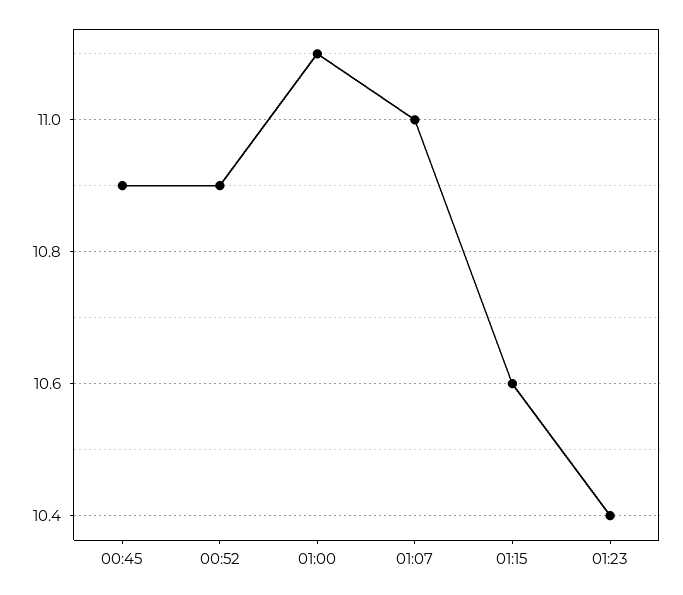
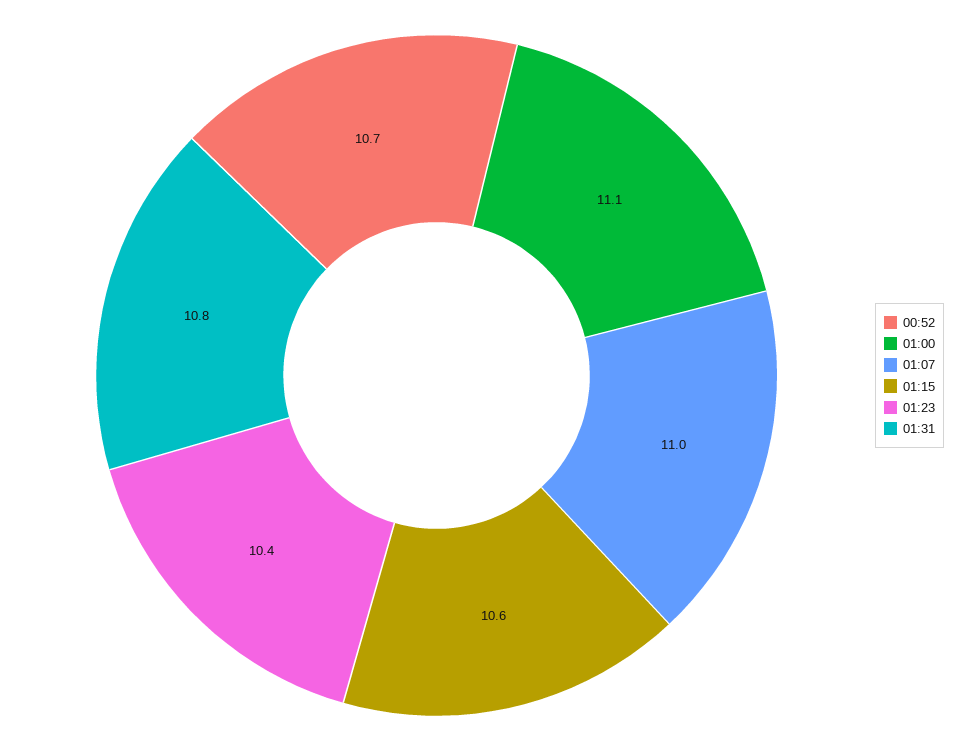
00:45: 10.9 -> none
00:52: 10.9 -> 10.7
01:31: none -> 10.8

